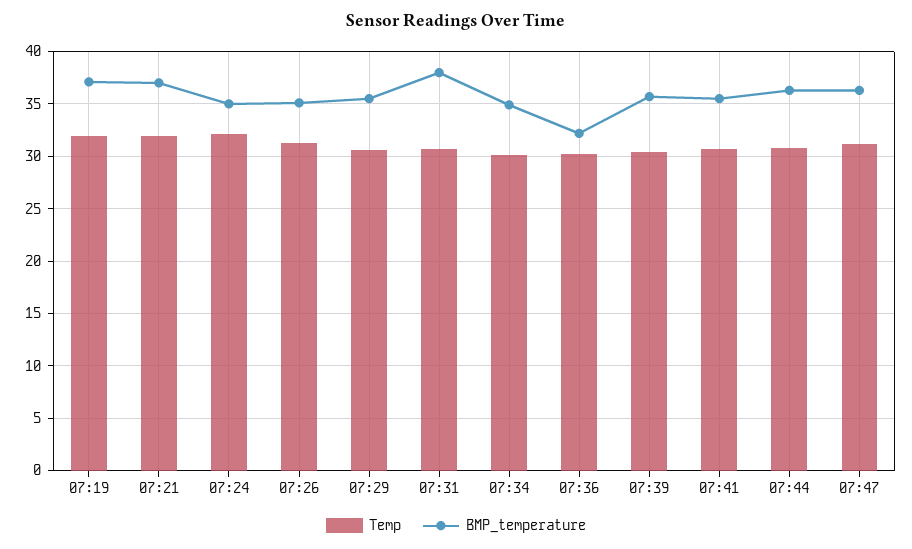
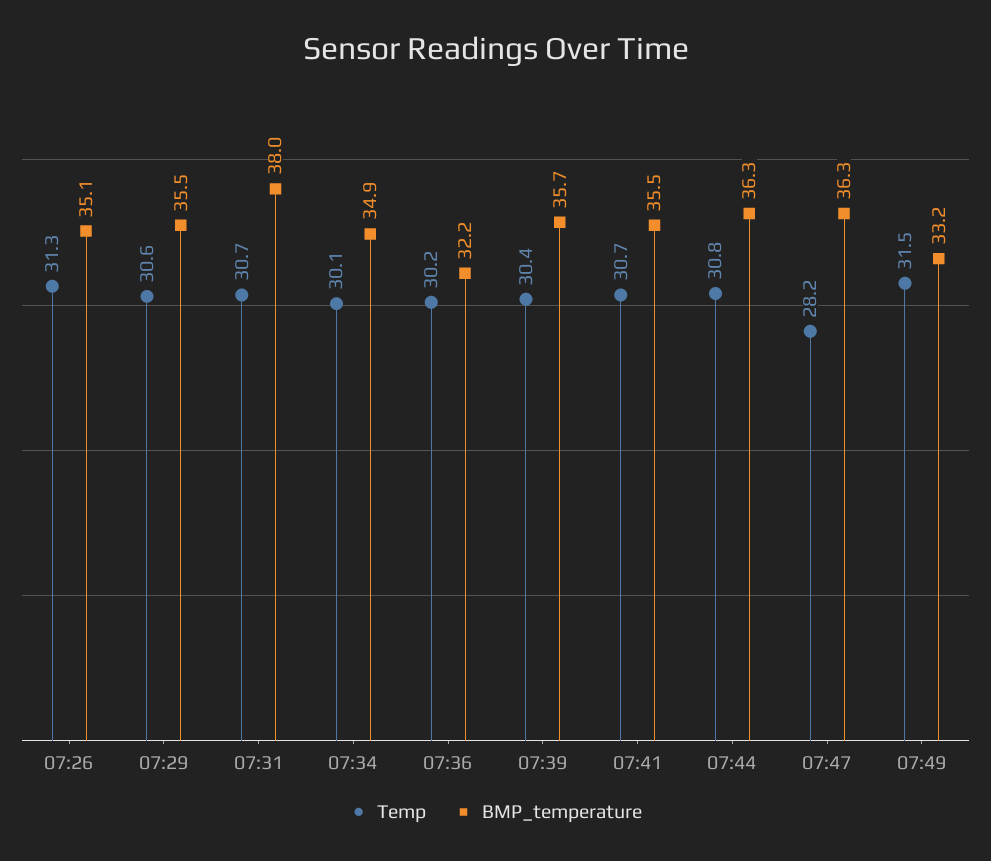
Temp, 07:19: 32 -> none
BMP_temperature, 07:19: 37 -> none
Temp, 07:21: 32 -> none
BMP_temperature, 07:21: 37 -> none
Temp, 07:24: 32 -> none
BMP_temperature, 07:24: 35 -> none
Temp, 07:47: 31 -> 28.2
Temp, 07:49: none -> 31.5
BMP_temperature, 07:49: none -> 33.2

